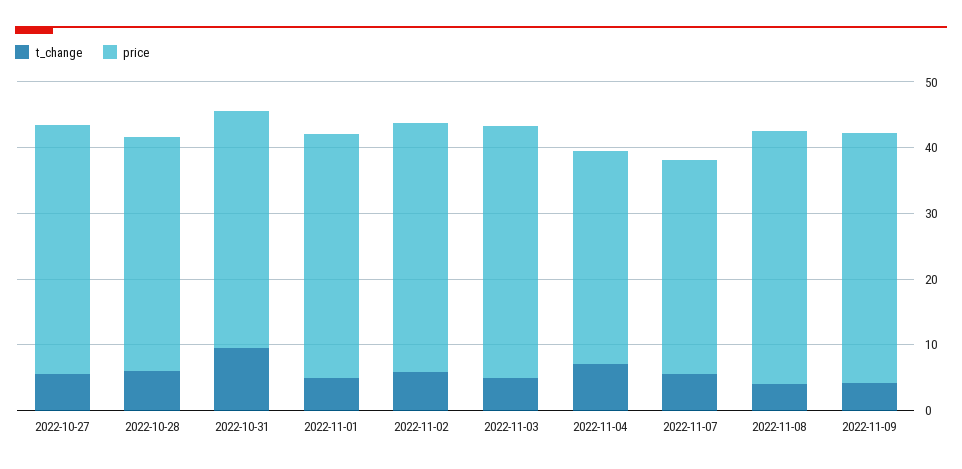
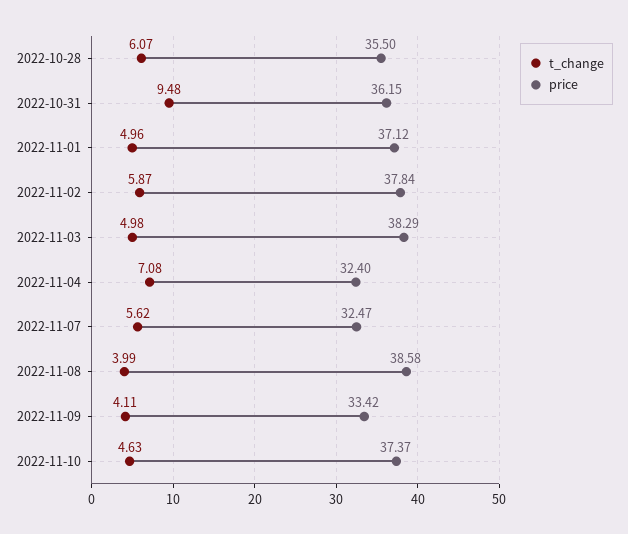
t_change, 2022-10-27: 6 -> none
price, 2022-10-27: 38 -> none
price, 2022-11-09: 38 -> 33.42
t_change, 2022-11-10: none -> 4.63
price, 2022-11-10: none -> 37.37

